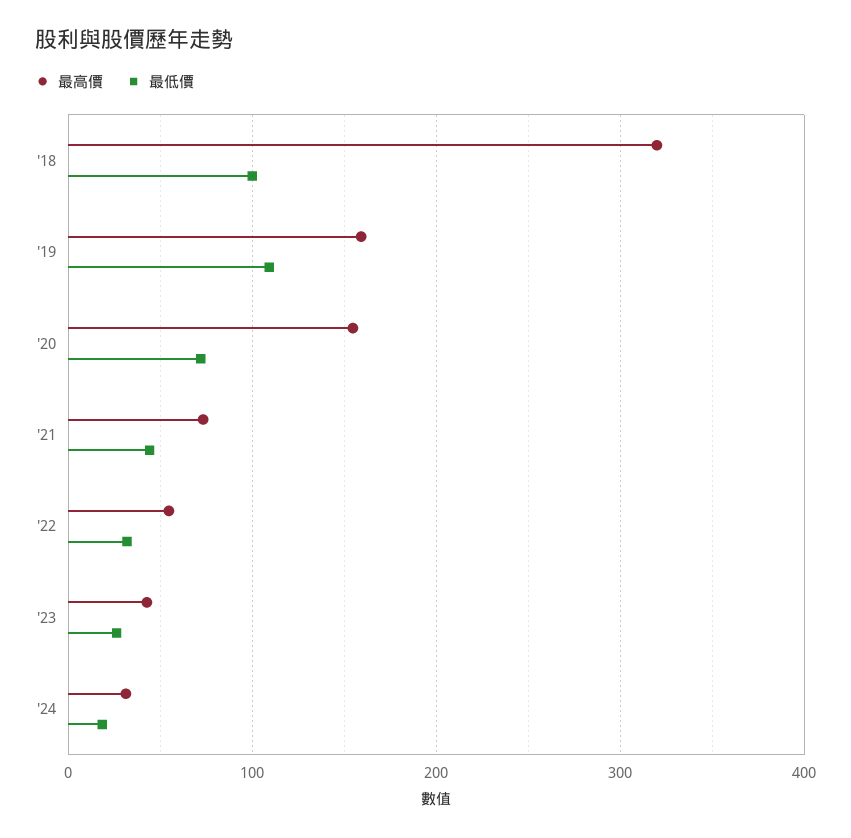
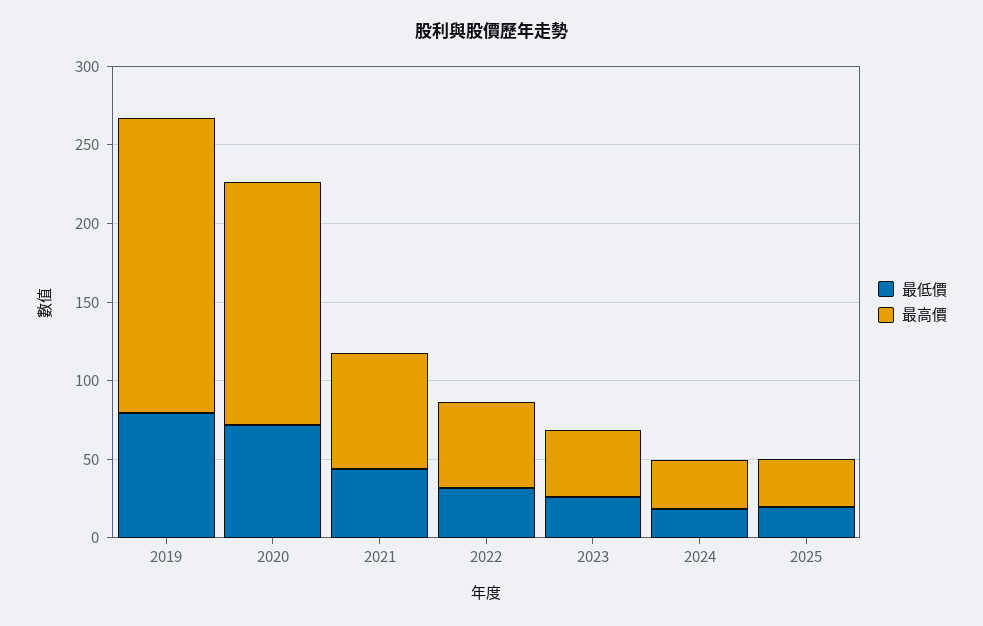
最高價, '18: 320 -> none
最低價, '18: 100 -> none
最高價, '19: 160 -> 190
最低價, '19: 110 -> 80
最低價, 2025: none -> 20
最高價, 2025: none -> 30

